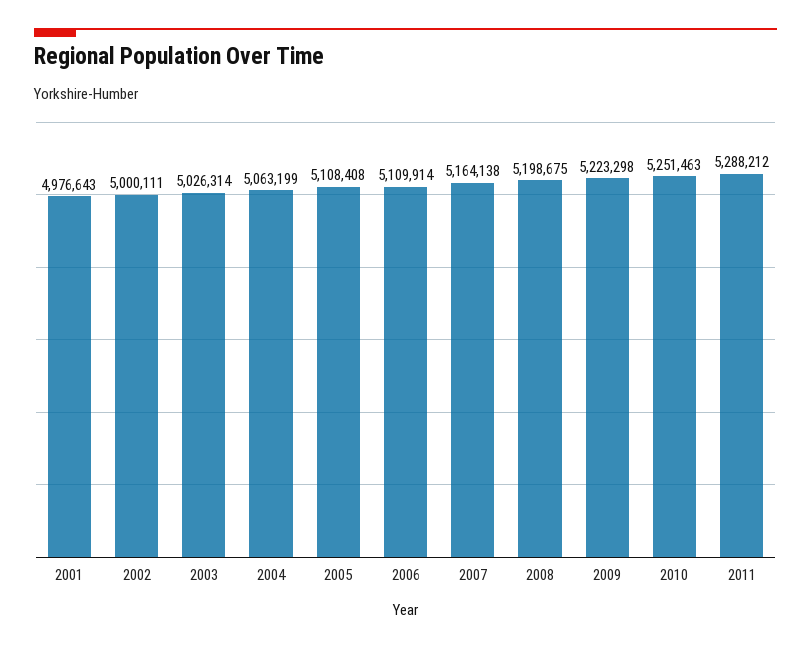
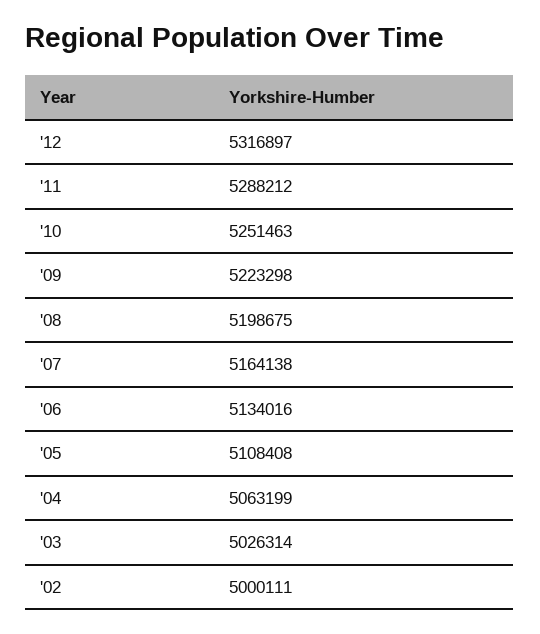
2001: 4976643 -> none
2006: 5109914 -> 5134016
'12: none -> 5316897

